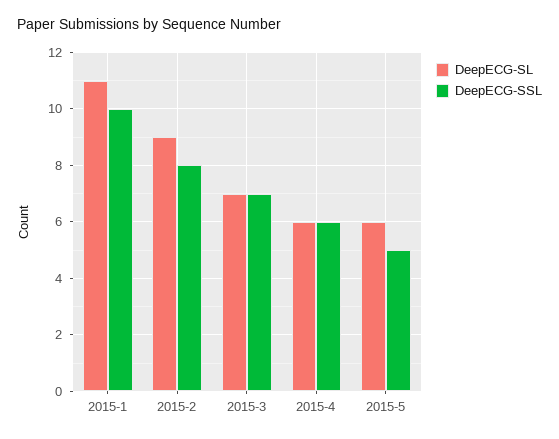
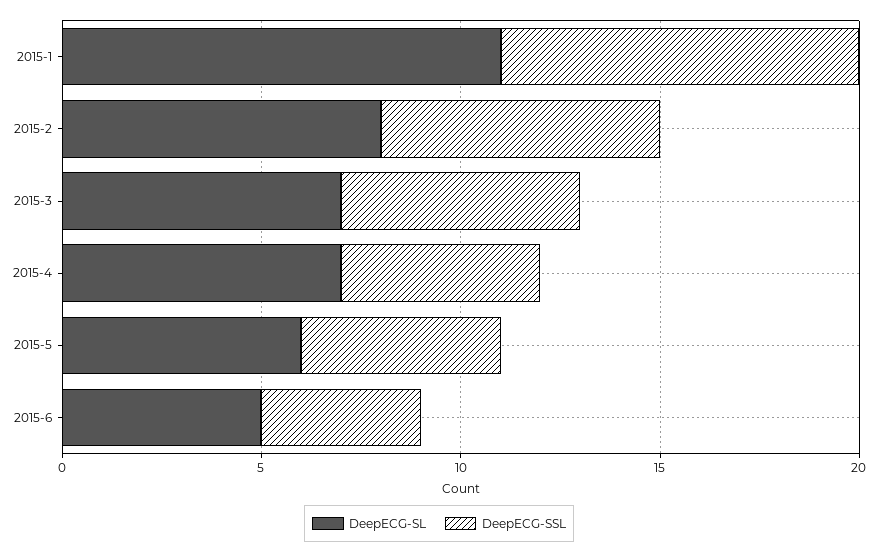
DeepECG-SSL, 2015-1: 10 -> 9
DeepECG-SL, 2015-2: 9 -> 8
DeepECG-SSL, 2015-2: 8 -> 7
DeepECG-SSL, 2015-3: 7 -> 6
DeepECG-SL, 2015-4: 6 -> 7
DeepECG-SSL, 2015-4: 6 -> 5
DeepECG-SL, 2015-6: none -> 5
DeepECG-SSL, 2015-6: none -> 4

